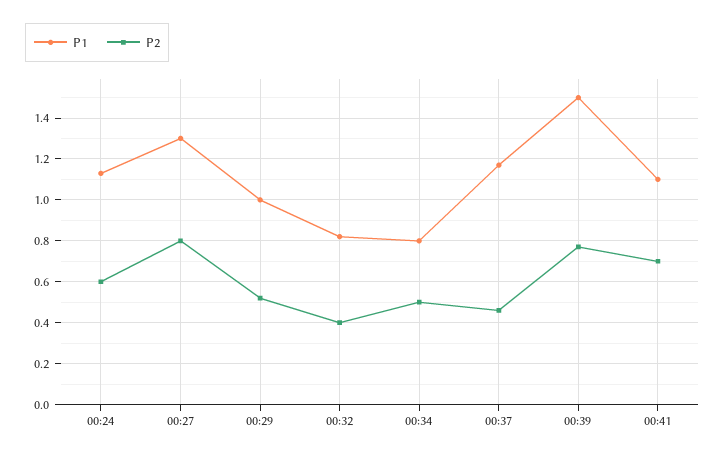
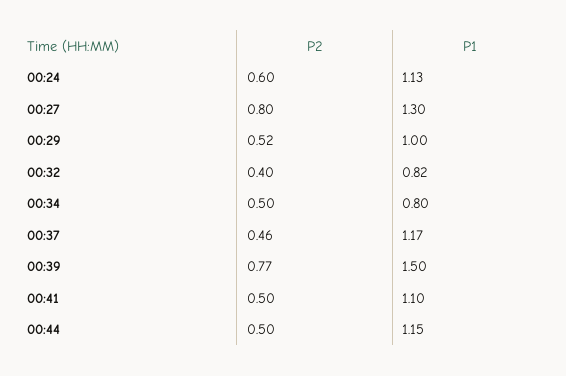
P2, 00:41: 0.7 -> 0.5
P2, 00:44: none -> 0.5
P1, 00:44: none -> 1.15

